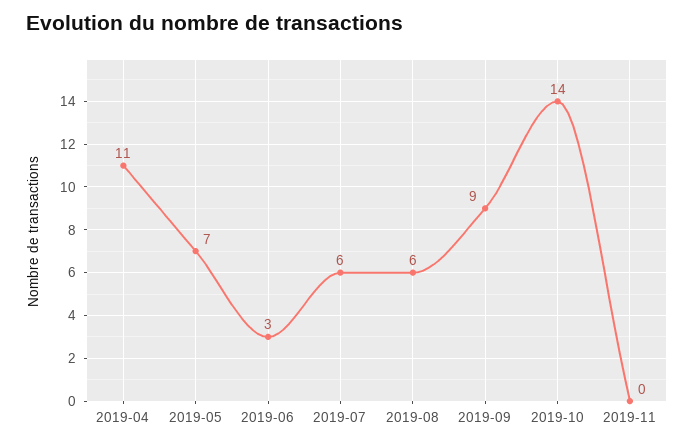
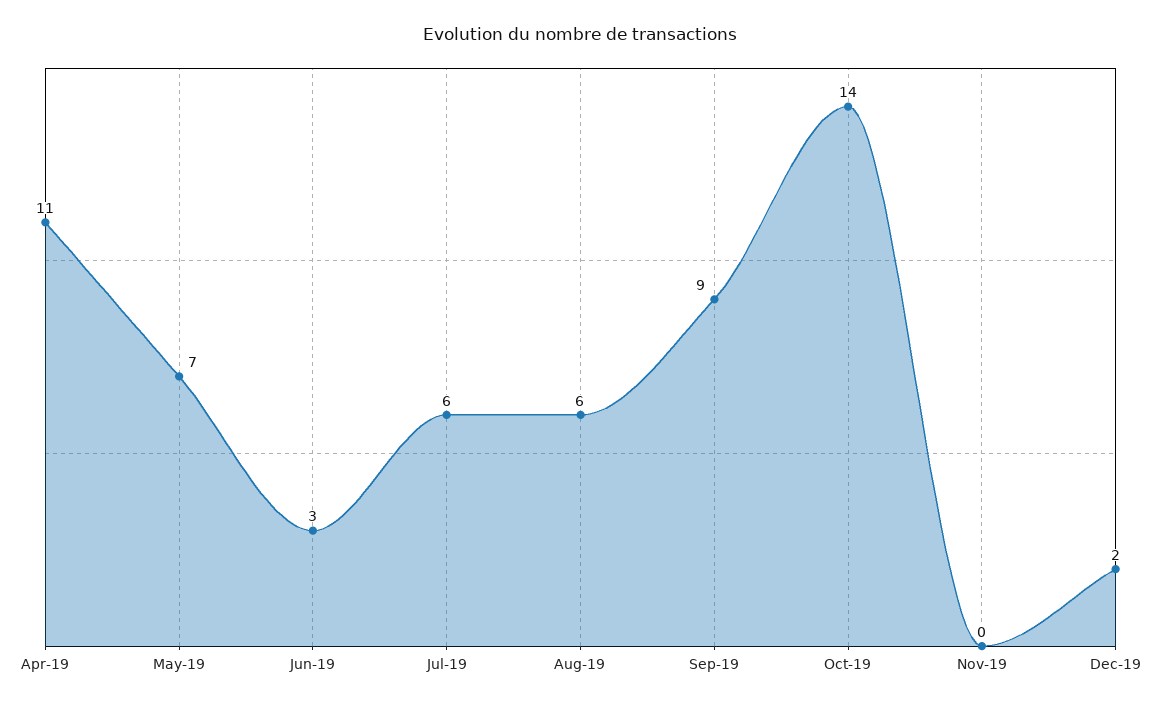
Dec-19: none -> 2

